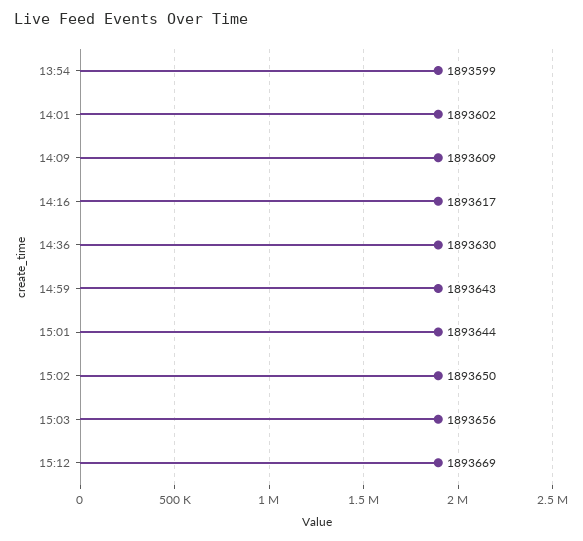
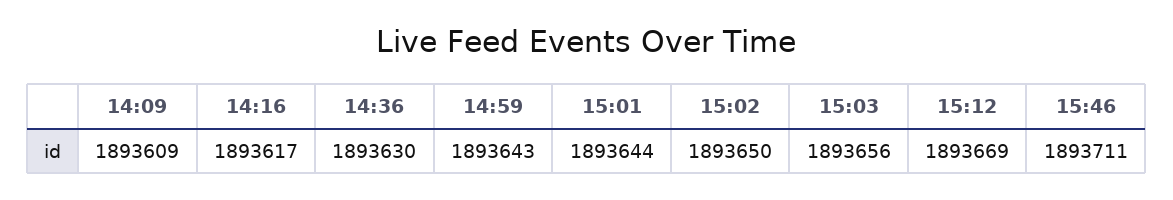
13:54: 1893599 -> none
14:01: 1893602 -> none
15:46: none -> 1893711

